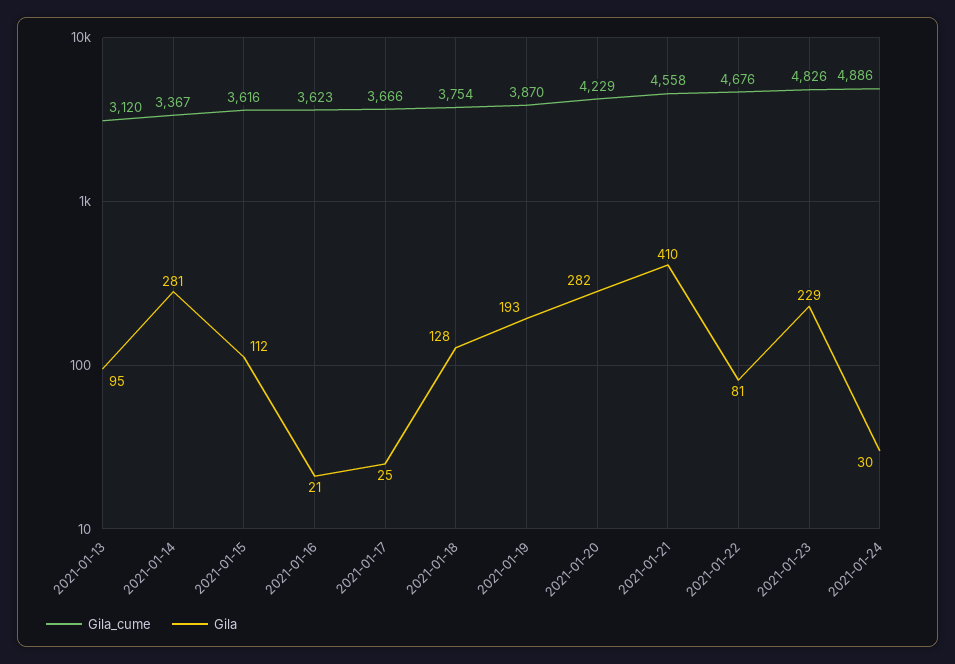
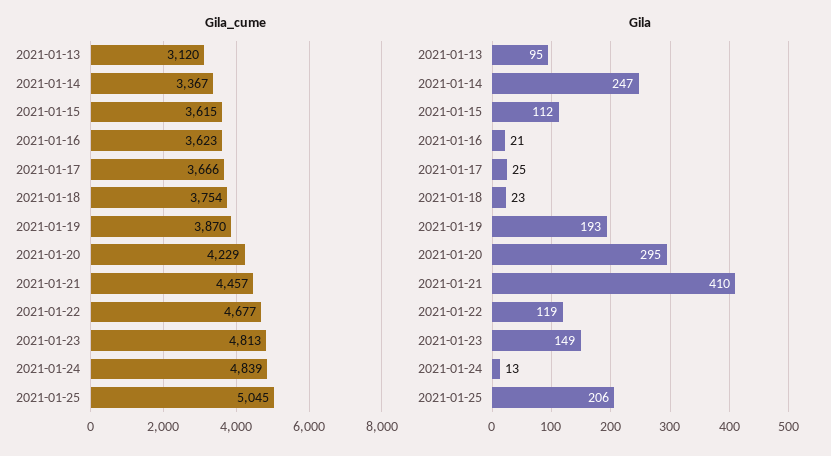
Gila, 2021-01-14: 281 -> 247
Gila_cume, 2021-01-15: 3616 -> 3615
Gila, 2021-01-18: 128 -> 23
Gila, 2021-01-20: 282 -> 295
Gila_cume, 2021-01-21: 4558 -> 4457
Gila_cume, 2021-01-22: 4676 -> 4677
Gila, 2021-01-22: 81 -> 119
Gila_cume, 2021-01-23: 4826 -> 4813
Gila, 2021-01-23: 229 -> 149
Gila_cume, 2021-01-24: 4886 -> 4839
Gila, 2021-01-24: 30 -> 13
Gila_cume, 2021-01-25: none -> 5045
Gila, 2021-01-25: none -> 206

